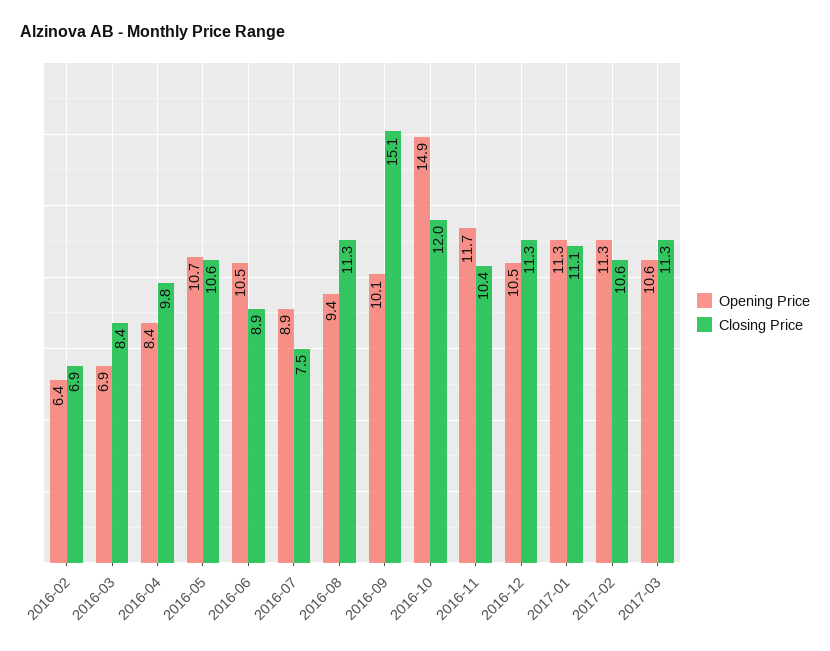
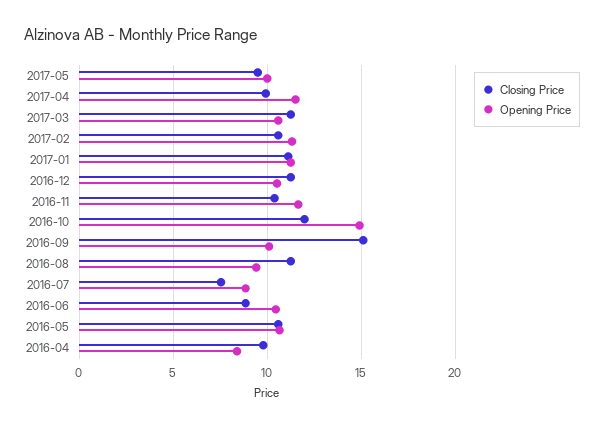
Opening Price, 2016-02: 6.4 -> none
Closing Price, 2016-02: 6.9 -> none
Opening Price, 2016-03: 6.9 -> none
Closing Price, 2016-03: 8.4 -> none
Closing Price, 2017-05: none -> 9.5
Opening Price, 2017-05: none -> 10
Closing Price, 2017-04: none -> 10
Opening Price, 2017-04: none -> 11.5

